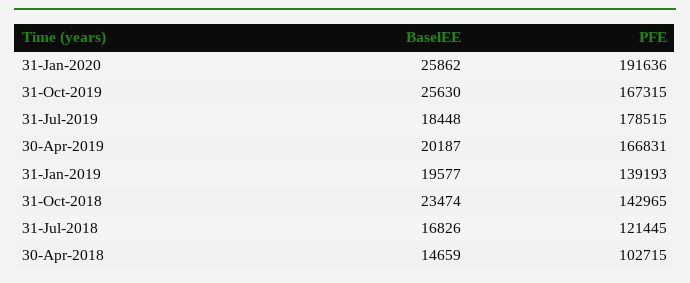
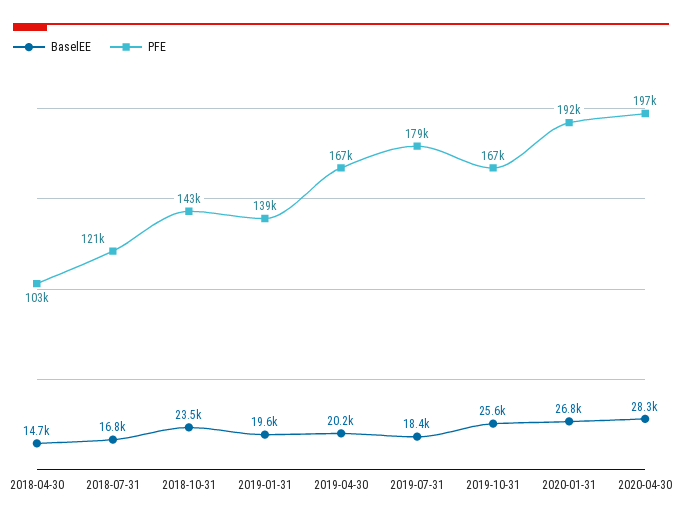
BaselEE, 31-Jan-2020: 25862 -> 26800
BaselEE, 2020-04-30: none -> 28300
PFE, 2020-04-30: none -> 197000

